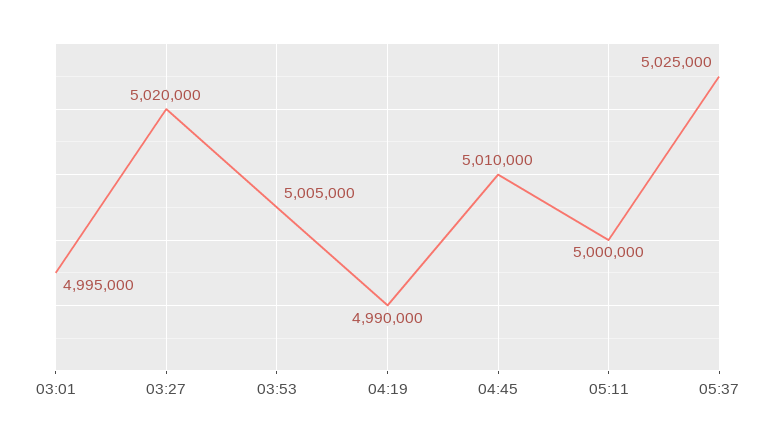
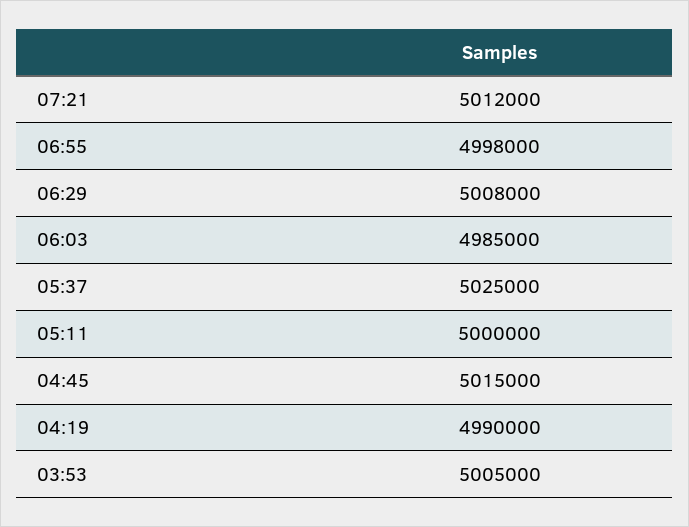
03:01: 4995000 -> none
03:27: 5020000 -> none
04:45: 5010000 -> 5015000
07:21: none -> 5012000
06:55: none -> 4998000
06:29: none -> 5008000
06:03: none -> 4985000

